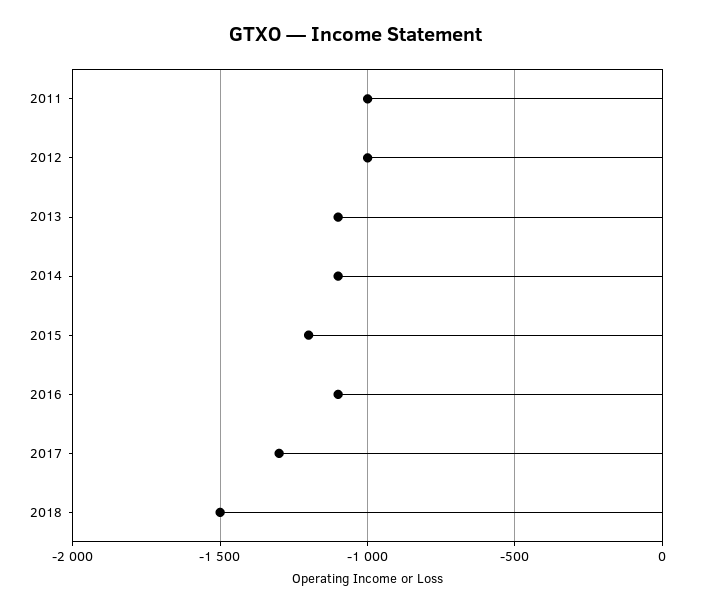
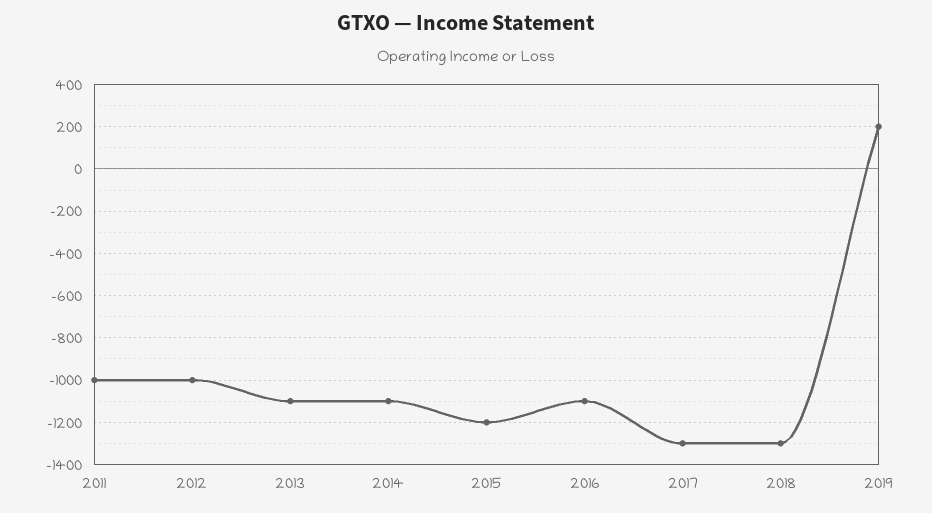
2018: -1500 -> -1300
2019: none -> 200

